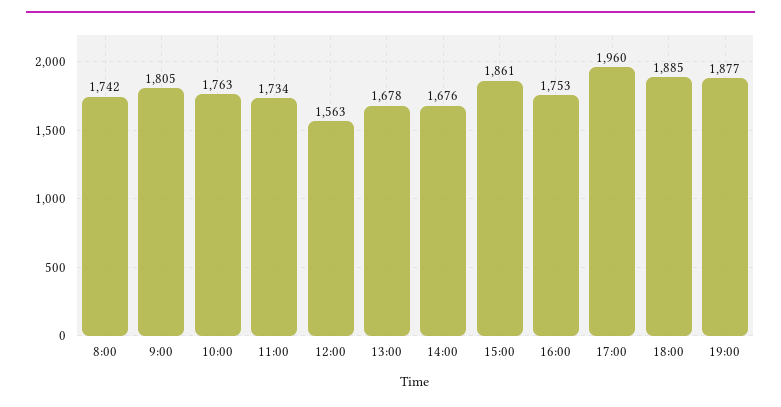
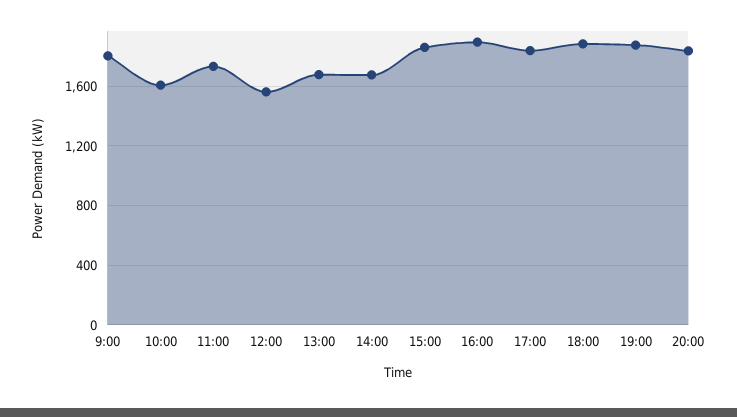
8:00: 1742 -> none
10:00: 1763 -> 1600
16:00: 1753 -> 1900
17:00: 1960 -> 1850
20:00: none -> 1850

